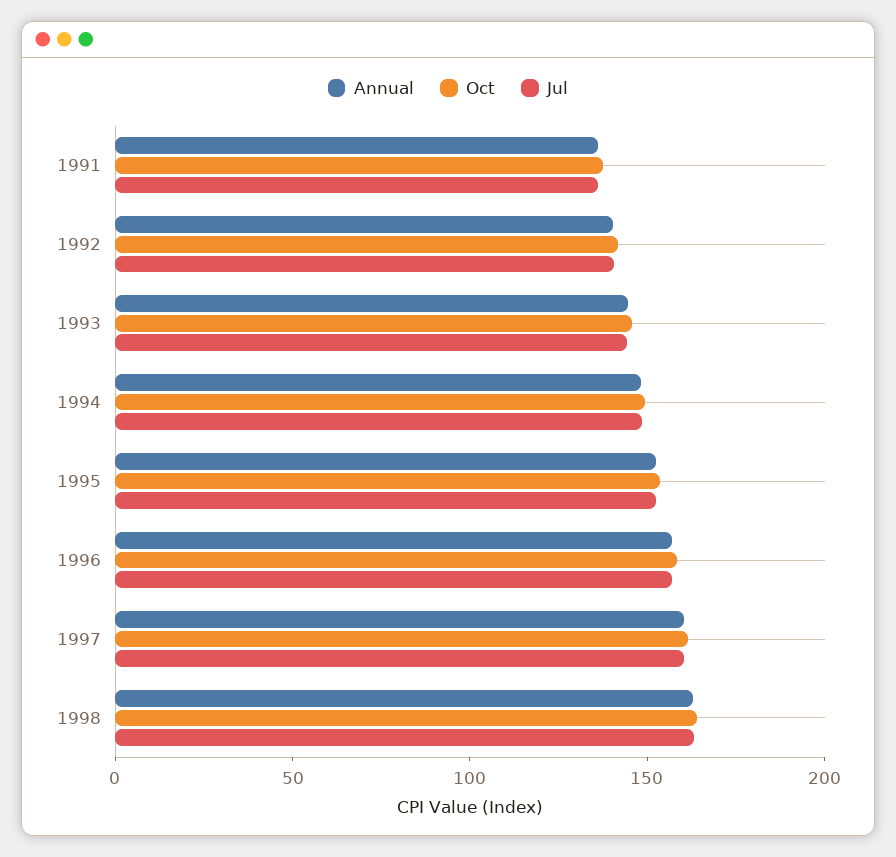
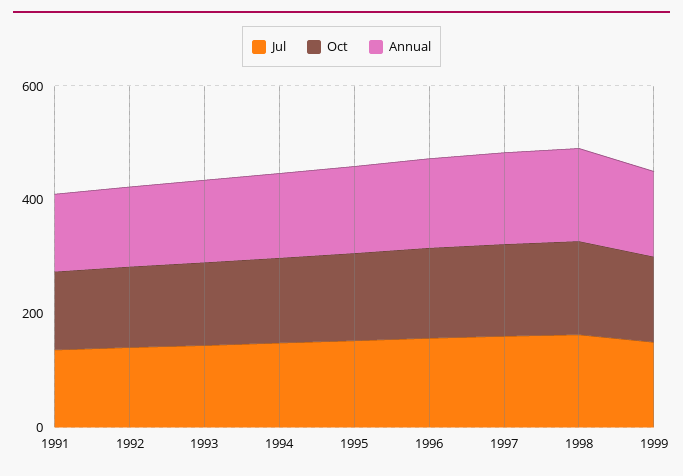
Jul, 1999: none -> 150
Oct, 1999: none -> 150
Annual, 1999: none -> 150

